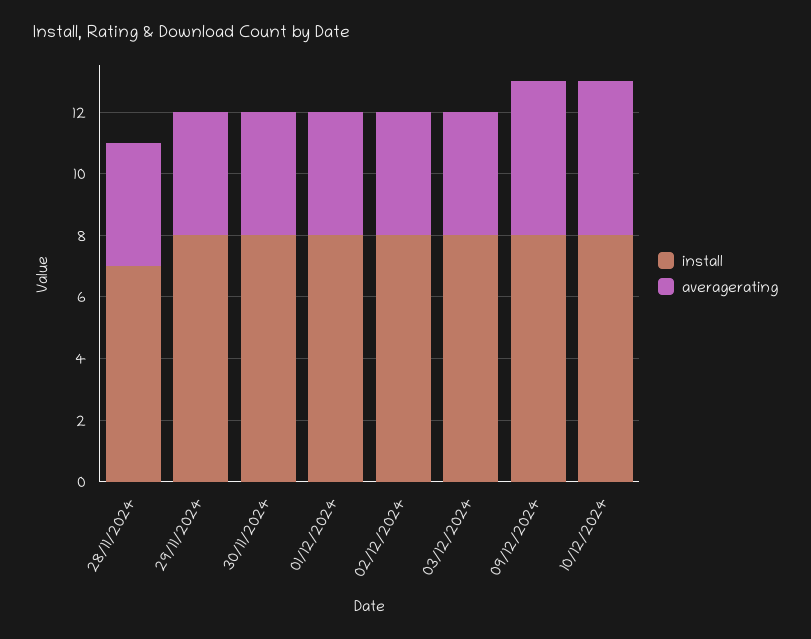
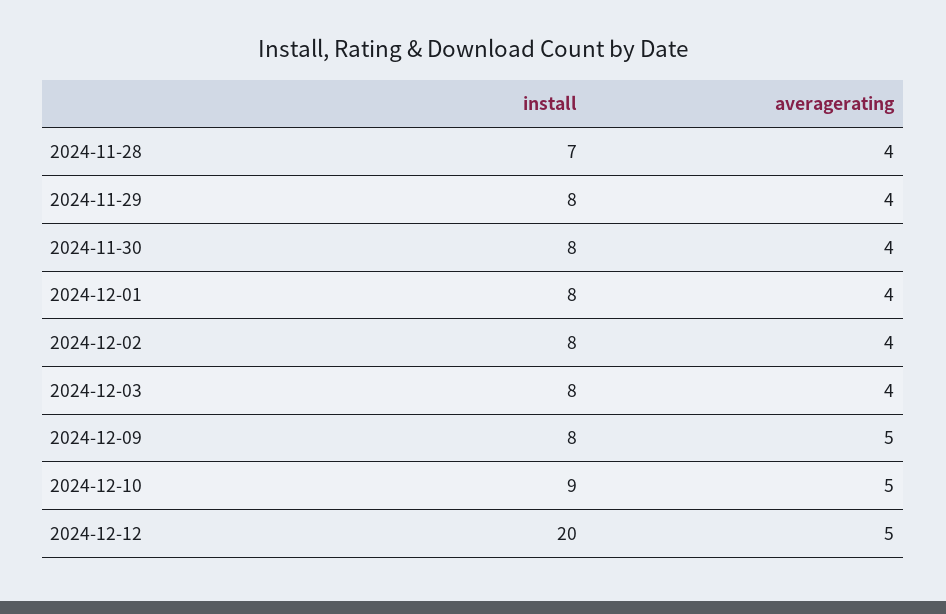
install, 10/12/2024: 8 -> 9
install, 2024-12-12: none -> 20
averagerating, 2024-12-12: none -> 5

